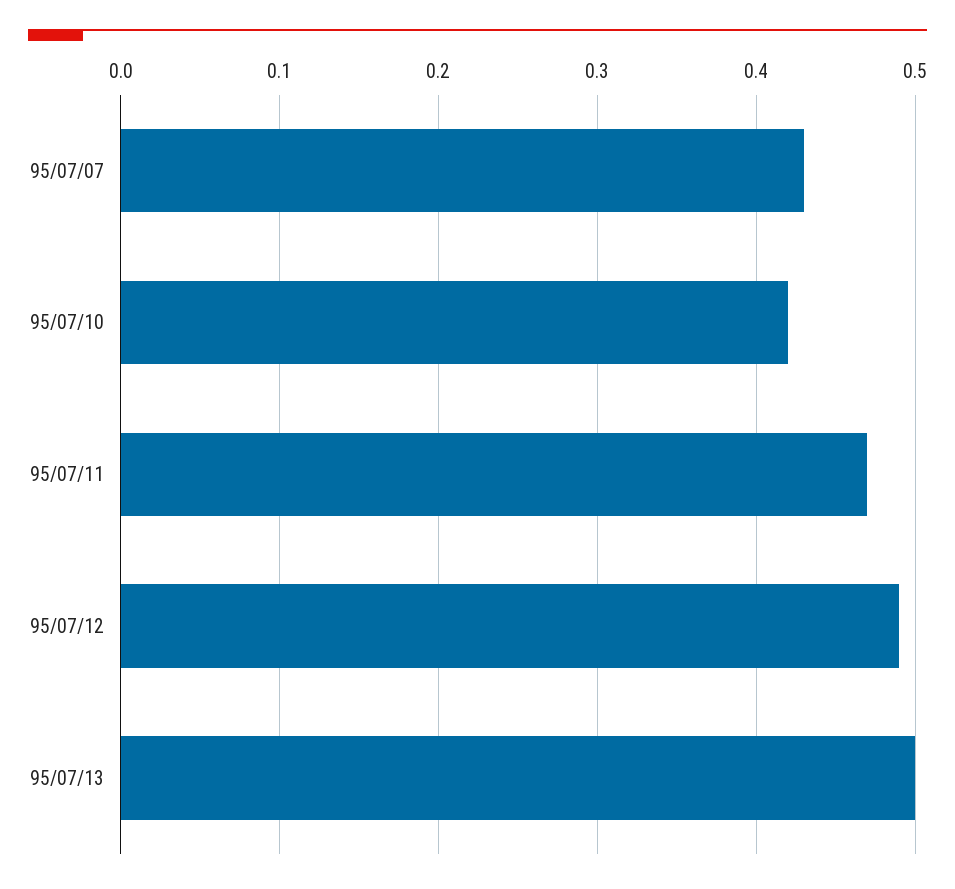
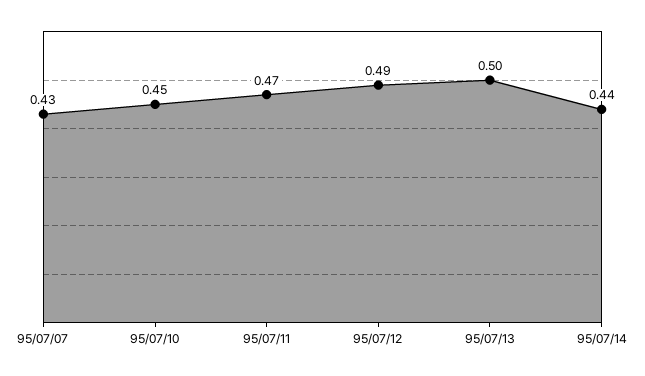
95/07/10: 0.42 -> 0.45
95/07/14: none -> 0.44

